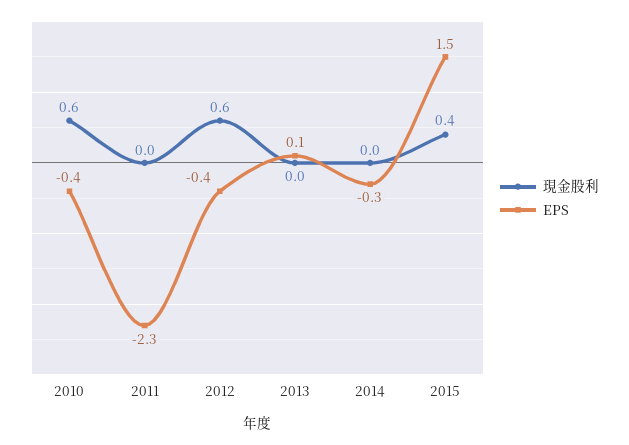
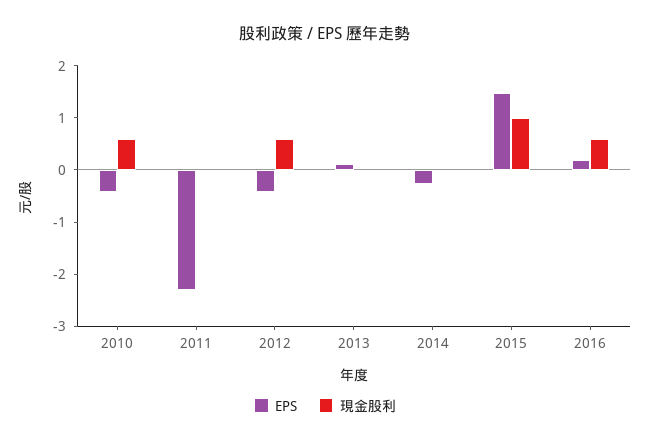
現金股利, 2015: 0.4 -> 1
EPS, 2016: none -> 0.2
現金股利, 2016: none -> 0.6

